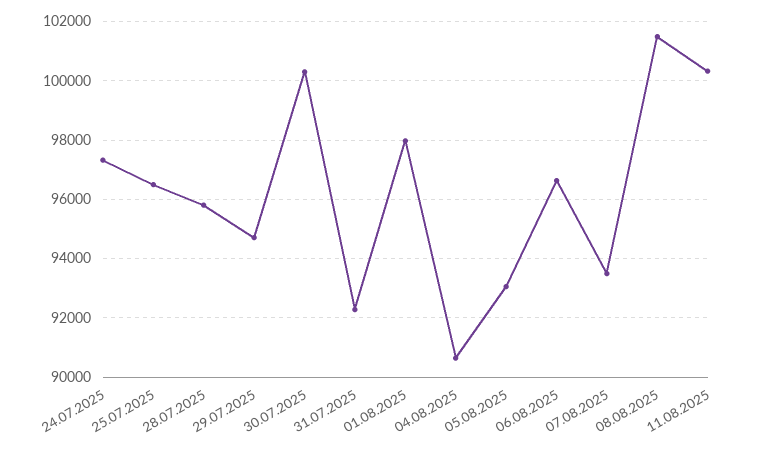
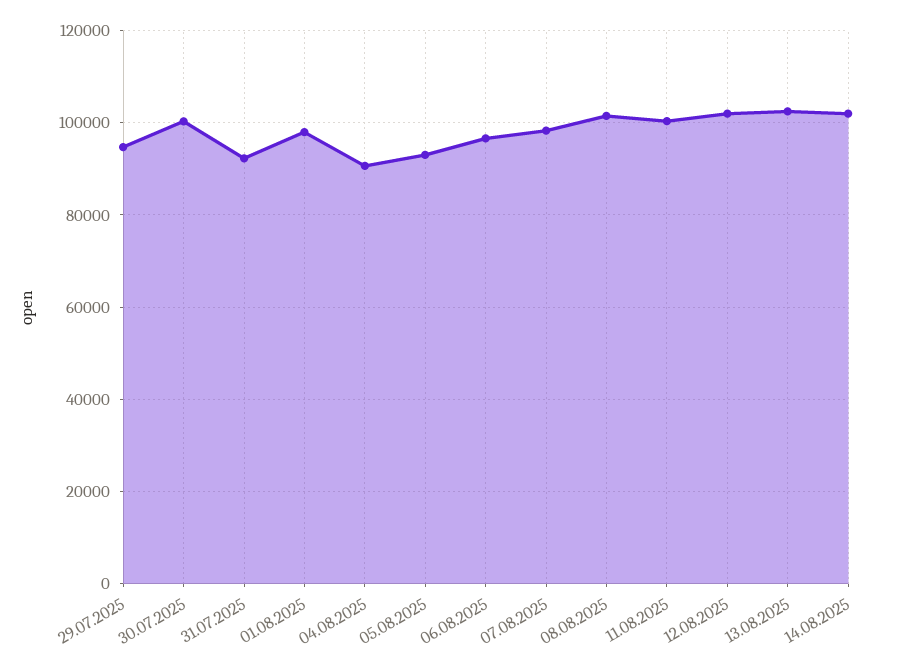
24.07.2025: 97250 -> none
25.07.2025: 96500 -> none
28.07.2025: 95750 -> none
07.08.2025: 93500 -> 98000
12.08.2025: none -> 102000
13.08.2025: none -> 102000
14.08.2025: none -> 102000

